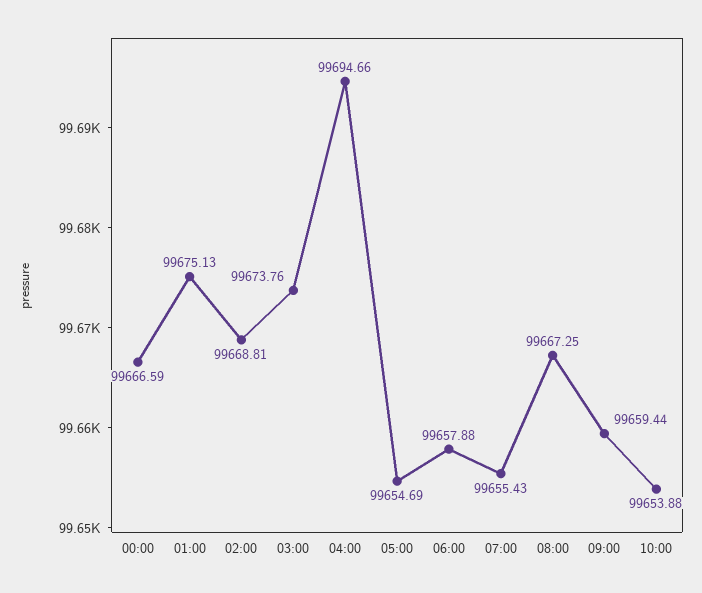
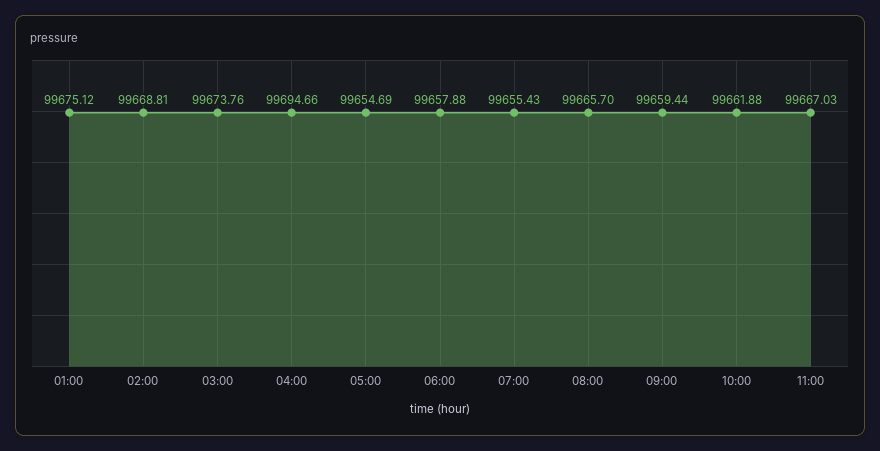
00:00: 99666.59 -> none
01:00: 99675.13 -> 99675.12
08:00: 99667.25 -> 99665.7
10:00: 99653.88 -> 99661.88
11:00: none -> 99667.03

